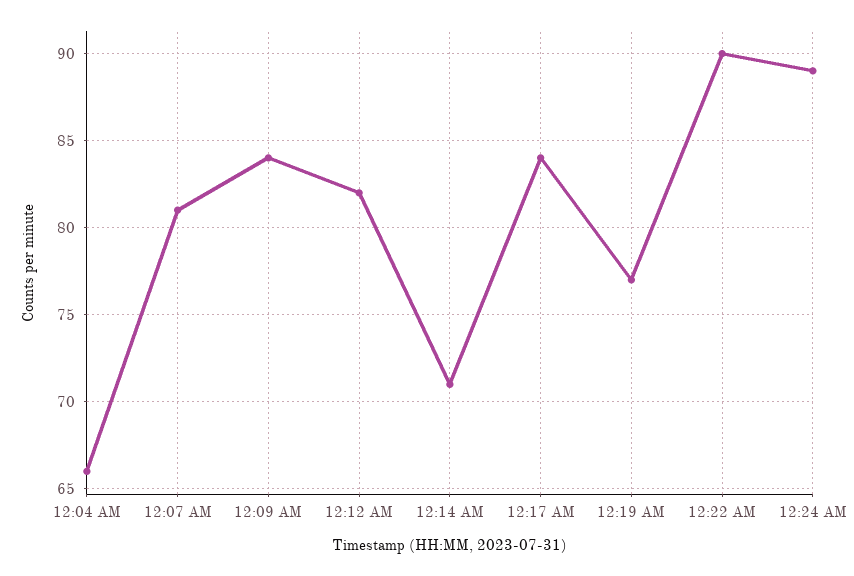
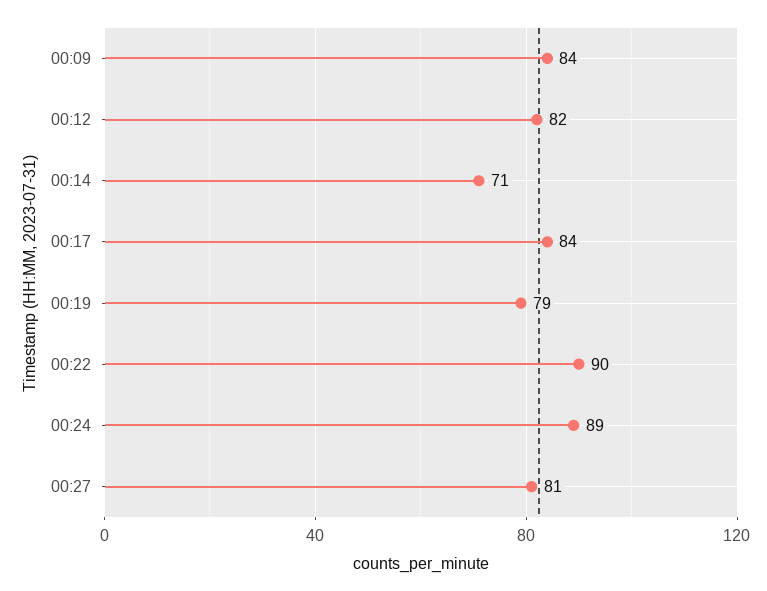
12:04 AM: 66 -> none
12:07 AM: 81 -> none
12:19 AM: 77 -> 79
00:27: none -> 81

